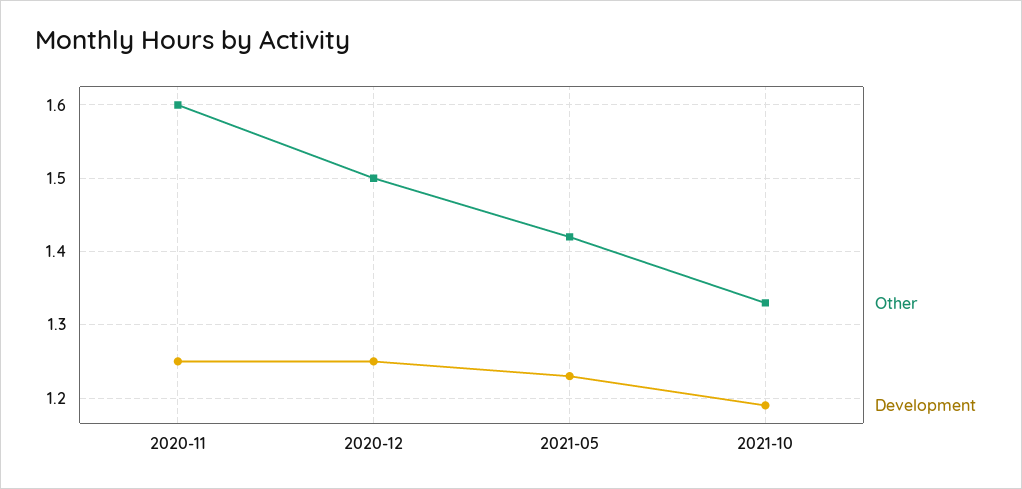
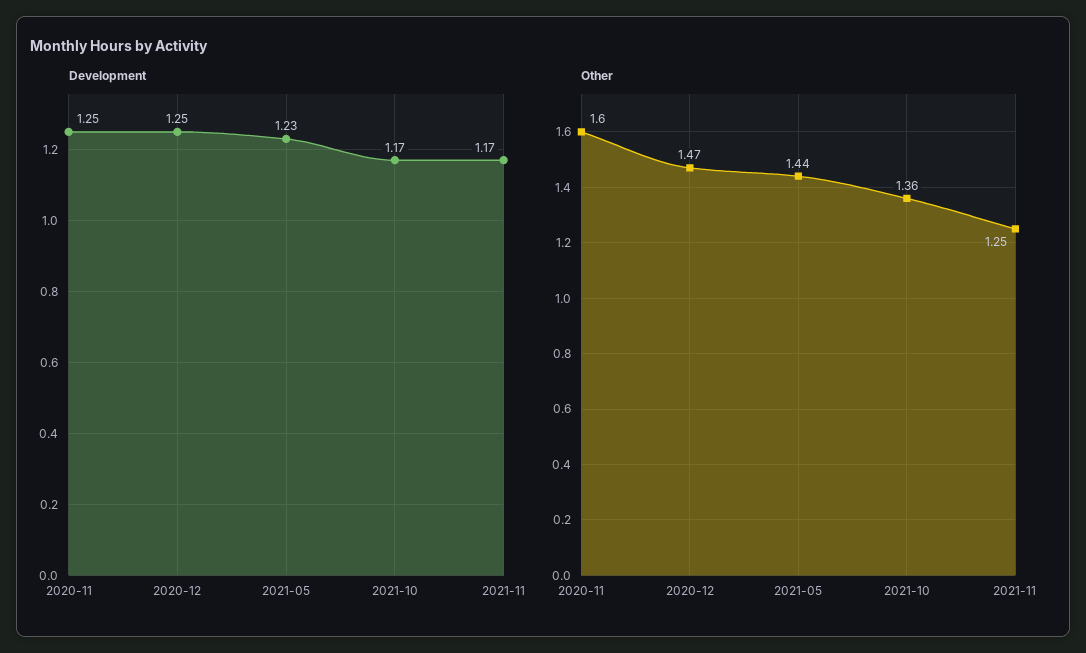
Other, 2020-12: 1.5 -> 1.47
Other, 2021-05: 1.42 -> 1.44
Other, 2021-10: 1.33 -> 1.36
Development, 2021-10: 1.19 -> 1.17
Development, 2021-11: none -> 1.17
Other, 2021-11: none -> 1.25

